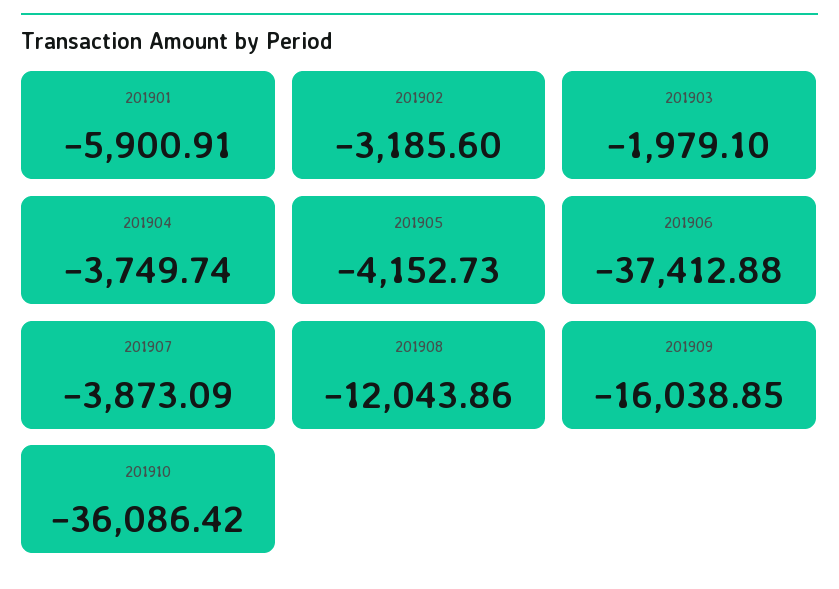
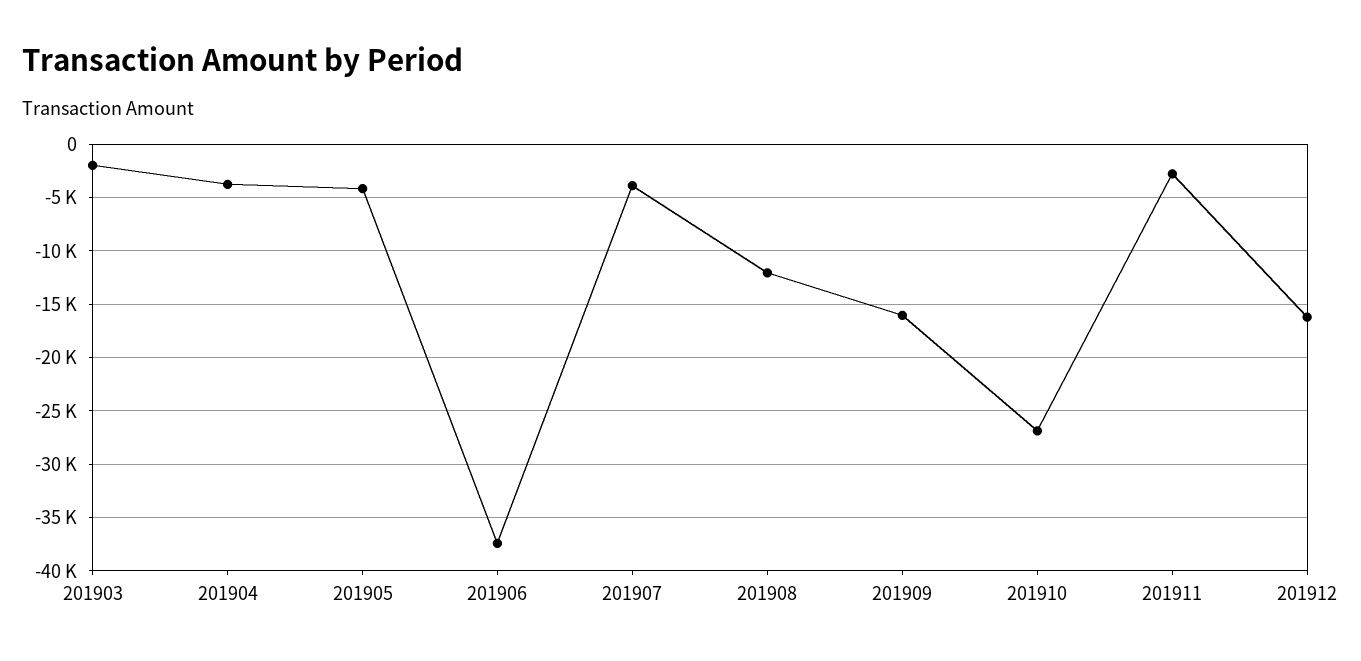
201901: -5900.91 -> none
201902: -3185.6 -> none
201910: -36086.42 -> -27000
201911: none -> -3000
201912: none -> -16000

